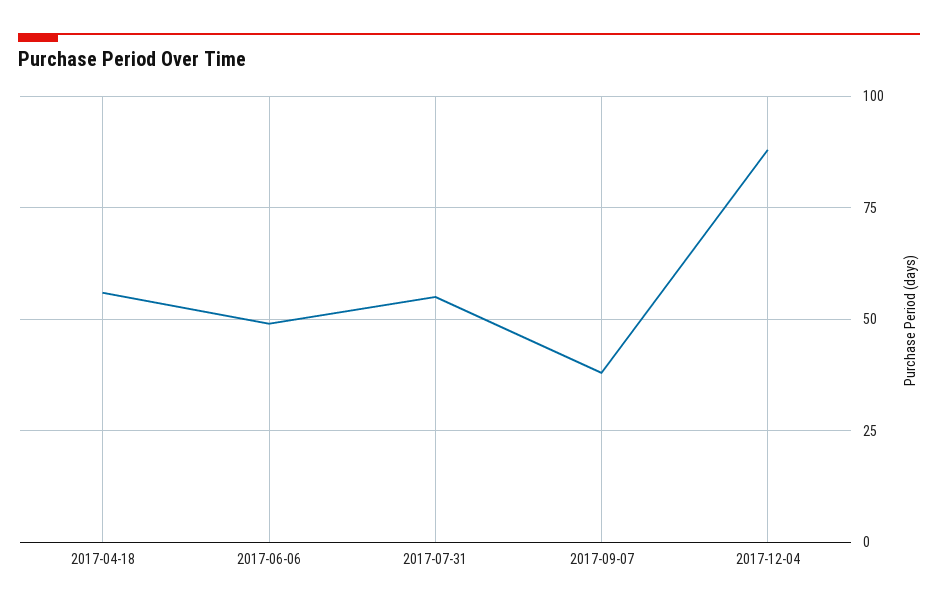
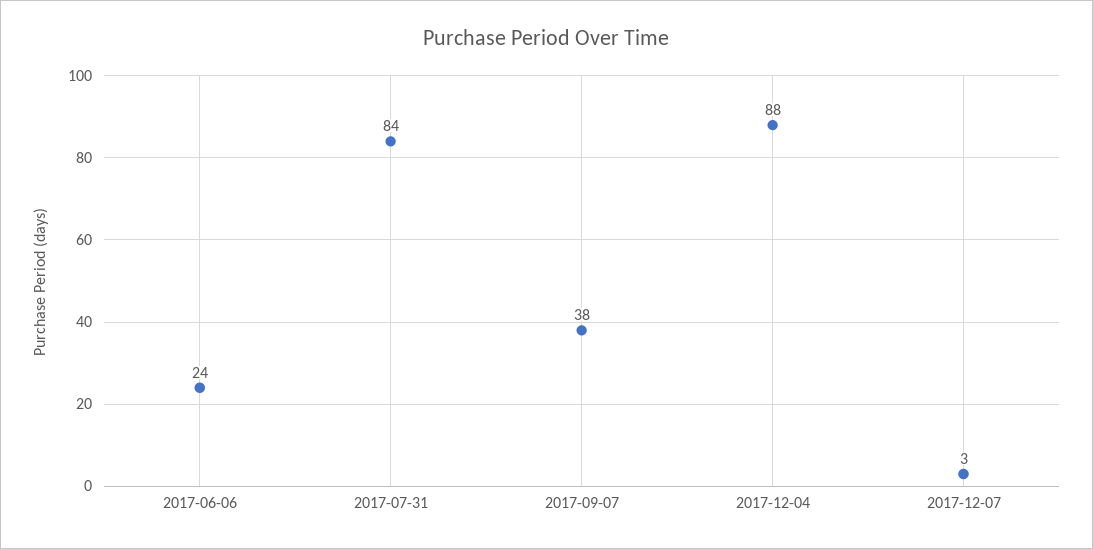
2017-04-18: 55 -> none
2017-06-06: 50 -> 24
2017-07-31: 55 -> 84
2017-12-07: none -> 3

